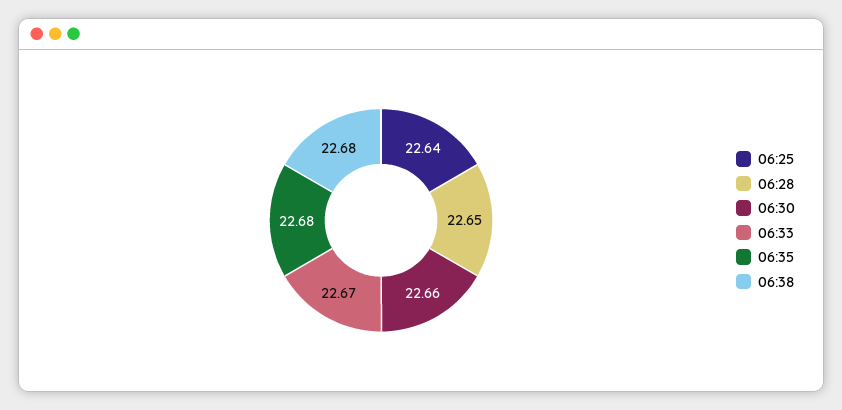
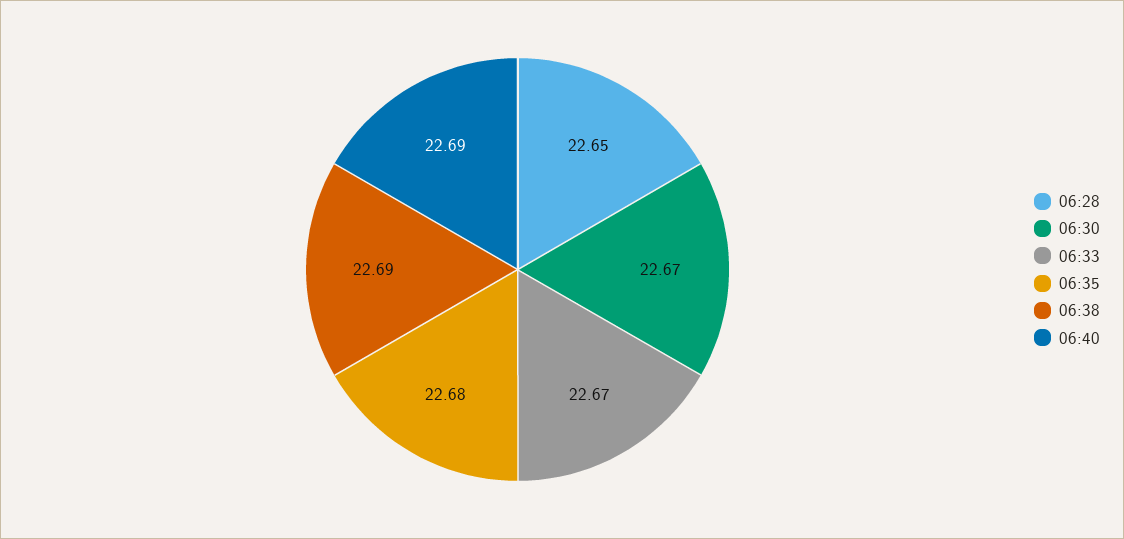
06:25: 22.64 -> none
06:30: 22.66 -> 22.67
06:38: 22.68 -> 22.69
06:40: none -> 22.69

